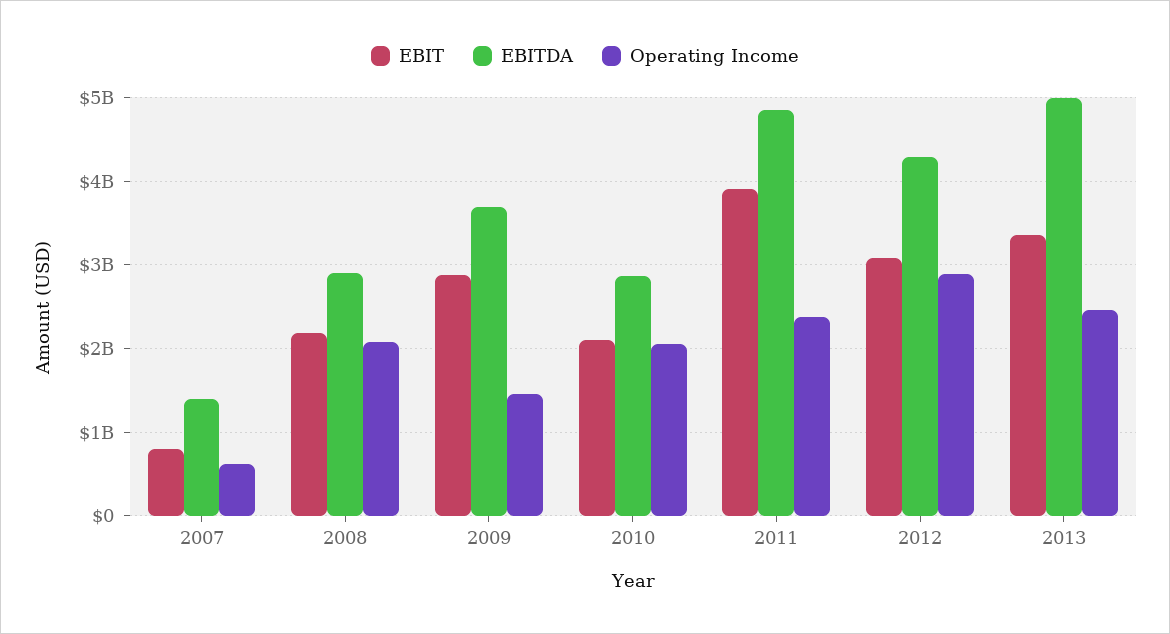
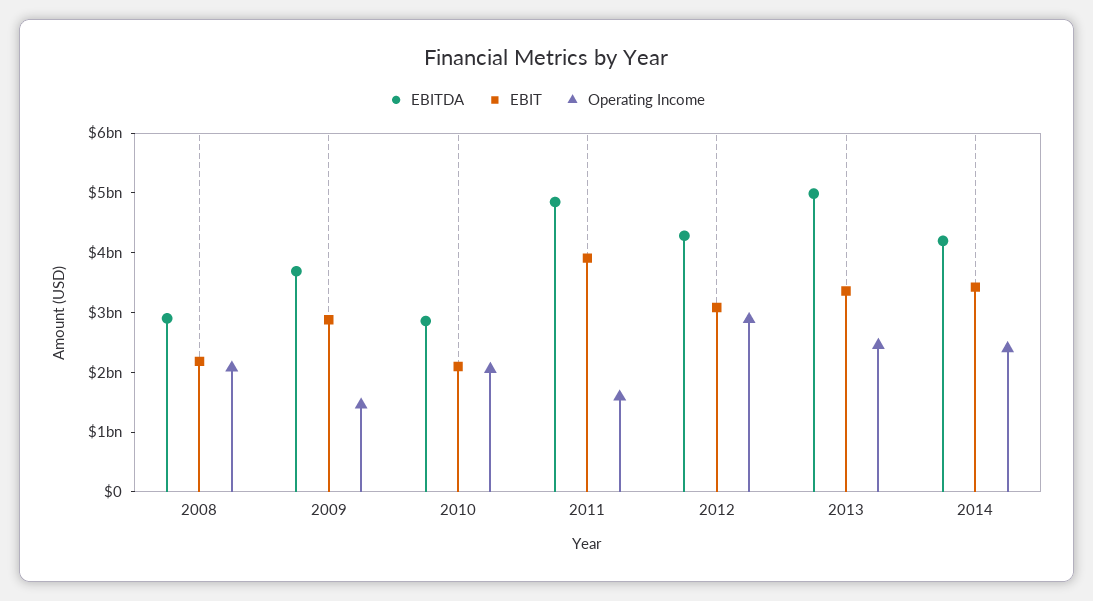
EBIT, 2007: 800000000 -> none
EBITDA, 2007: 1400000000 -> none
Operating Income, 2007: 600000000 -> none
Operating Income, 2011: 2400000000 -> 1600000000
EBITDA, 2014: none -> 4200000000
EBIT, 2014: none -> 3400000000
Operating Income, 2014: none -> 2400000000

